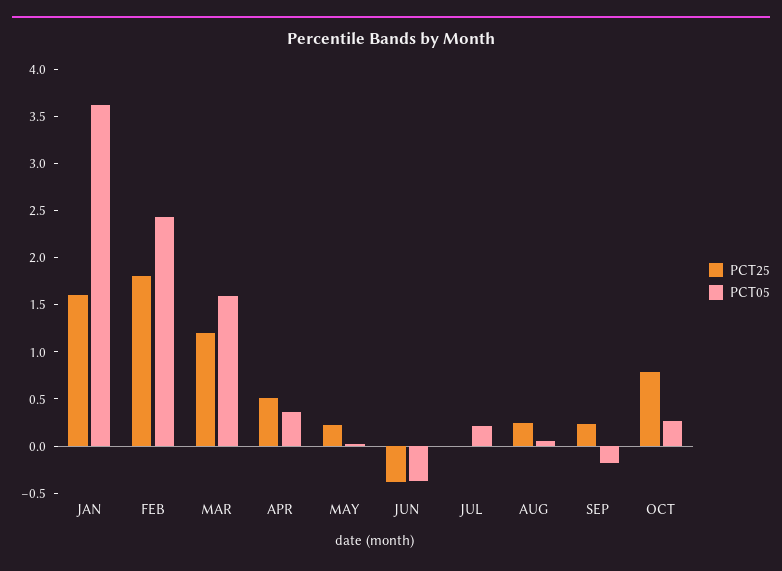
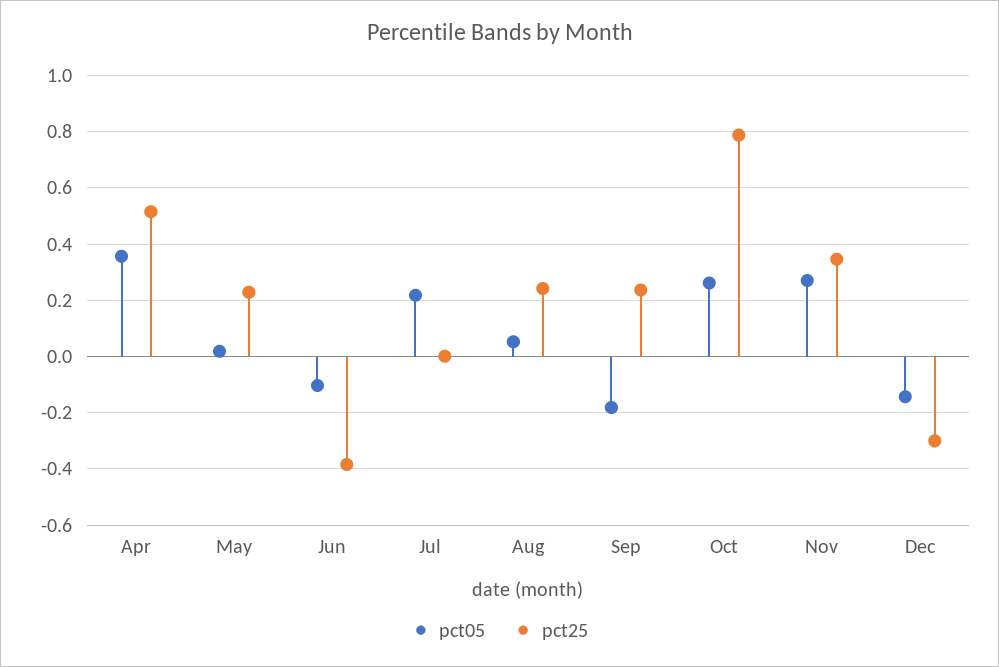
PCT25, JAN: 1.6 -> none
PCT05, JAN: 3.6 -> none
PCT25, FEB: 1.8 -> none
PCT05, FEB: 2.4 -> none
PCT25, MAR: 1.2 -> none
PCT05, MAR: 1.6 -> none
PCT05, JUN: -0.4 -> -0.1
PCT05, Nov: none -> 0.275
PCT25, Nov: none -> 0.35
PCT05, Dec: none -> -0.15
PCT25, Dec: none -> -0.3

